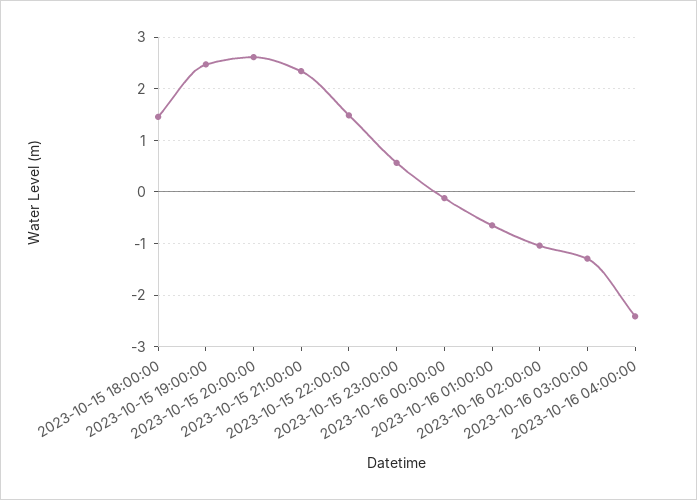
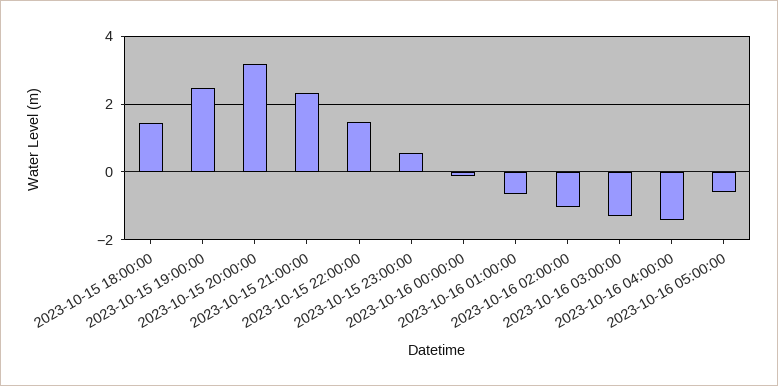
2023-10-15 20:00:00: 2.6 -> 3.2
2023-10-16 04:00:00: -2.4 -> -1.4
2023-10-16 05:00:00: none -> -0.6

